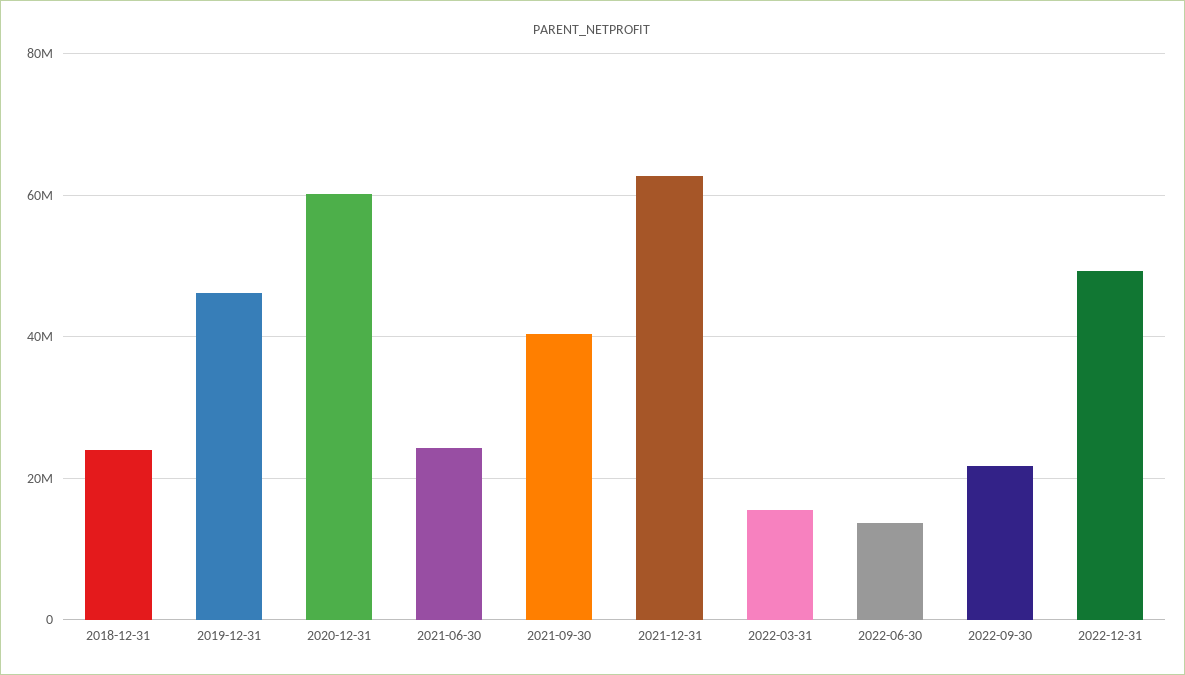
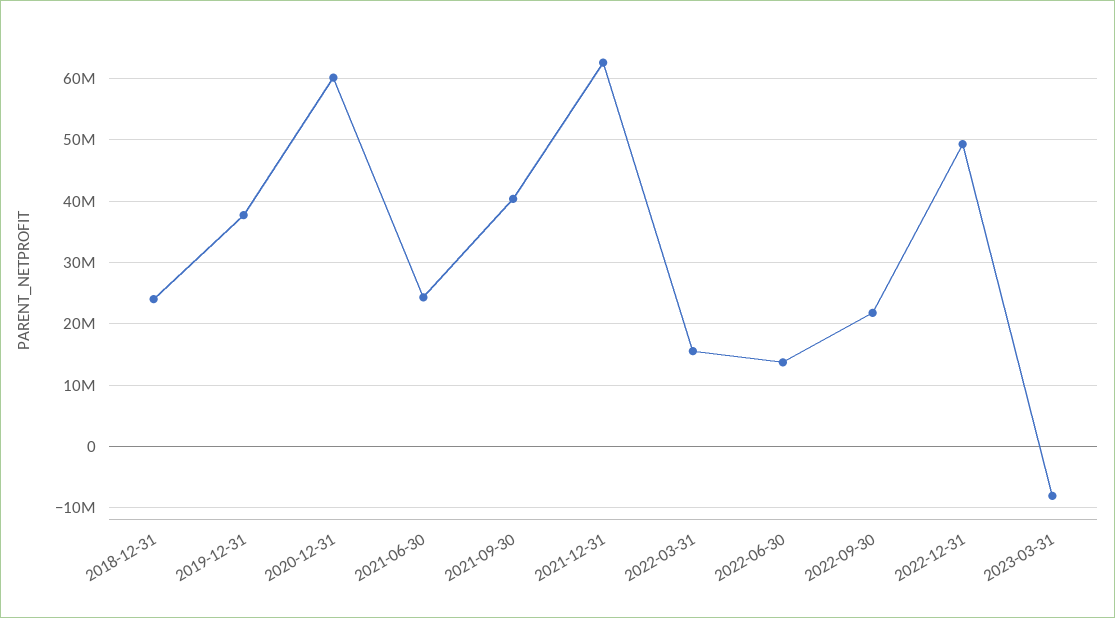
2019-12-31: 46000000 -> 38000000
2023-03-31: none -> -8000000

